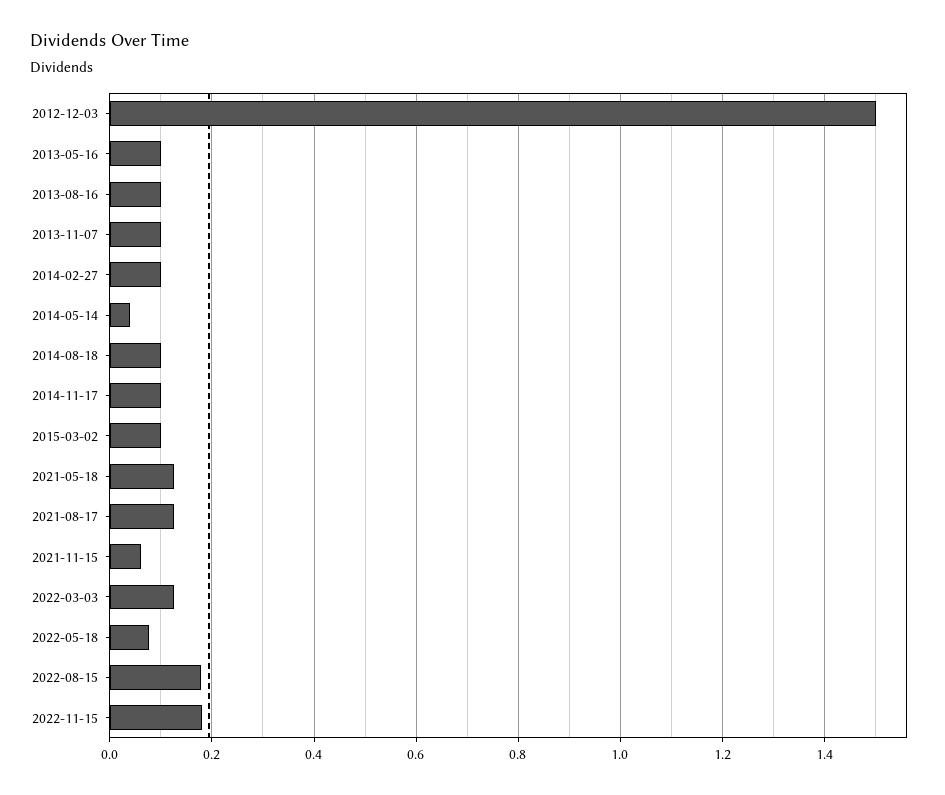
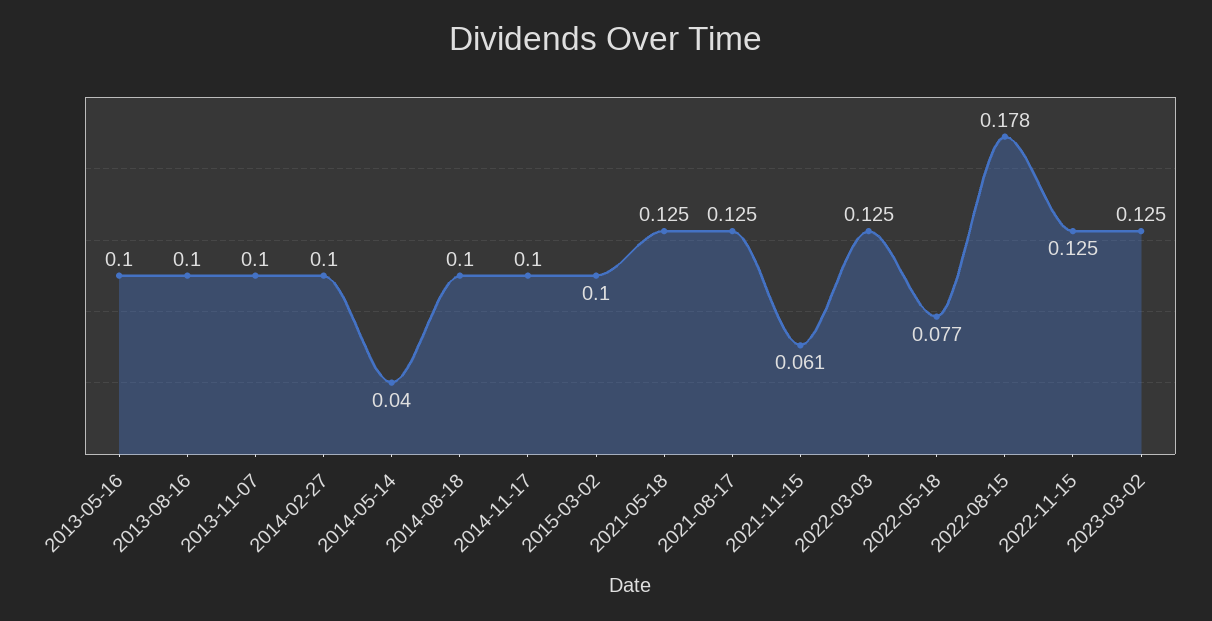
2012-12-03: 1.5 -> none
2022-11-15: 0.18 -> 0.125
2023-03-02: none -> 0.125

